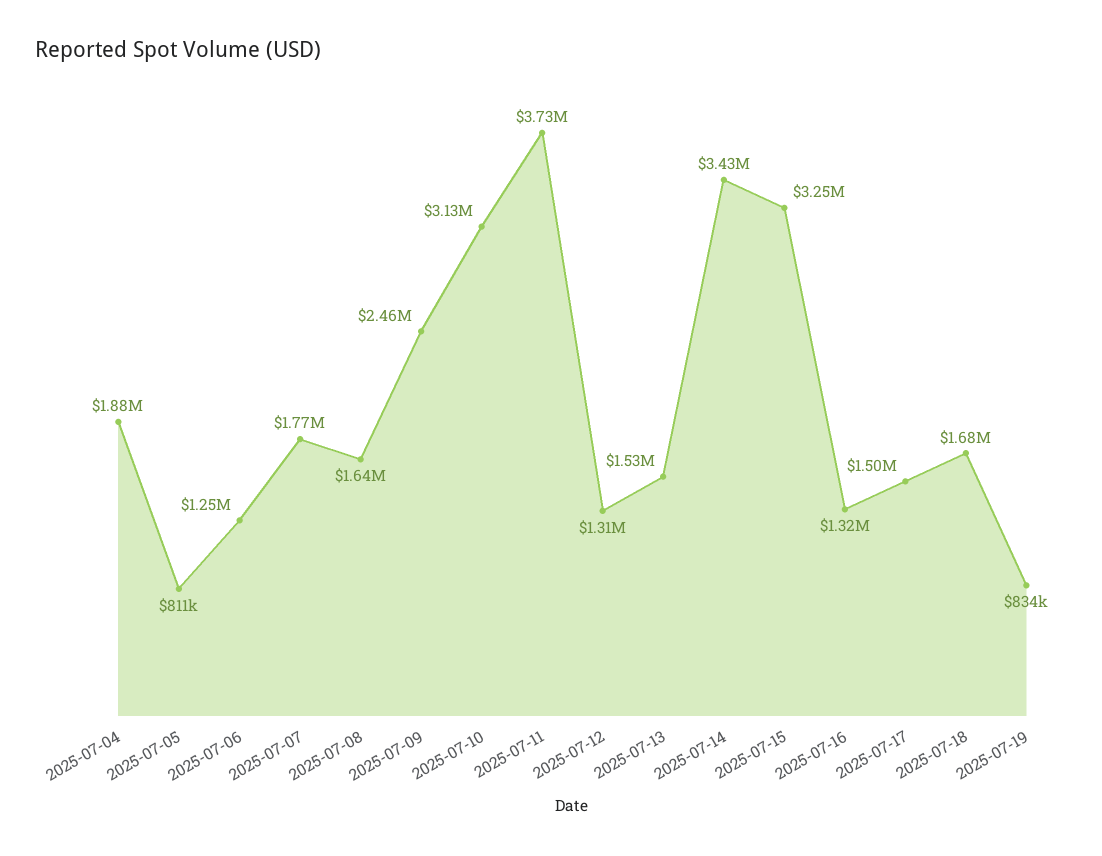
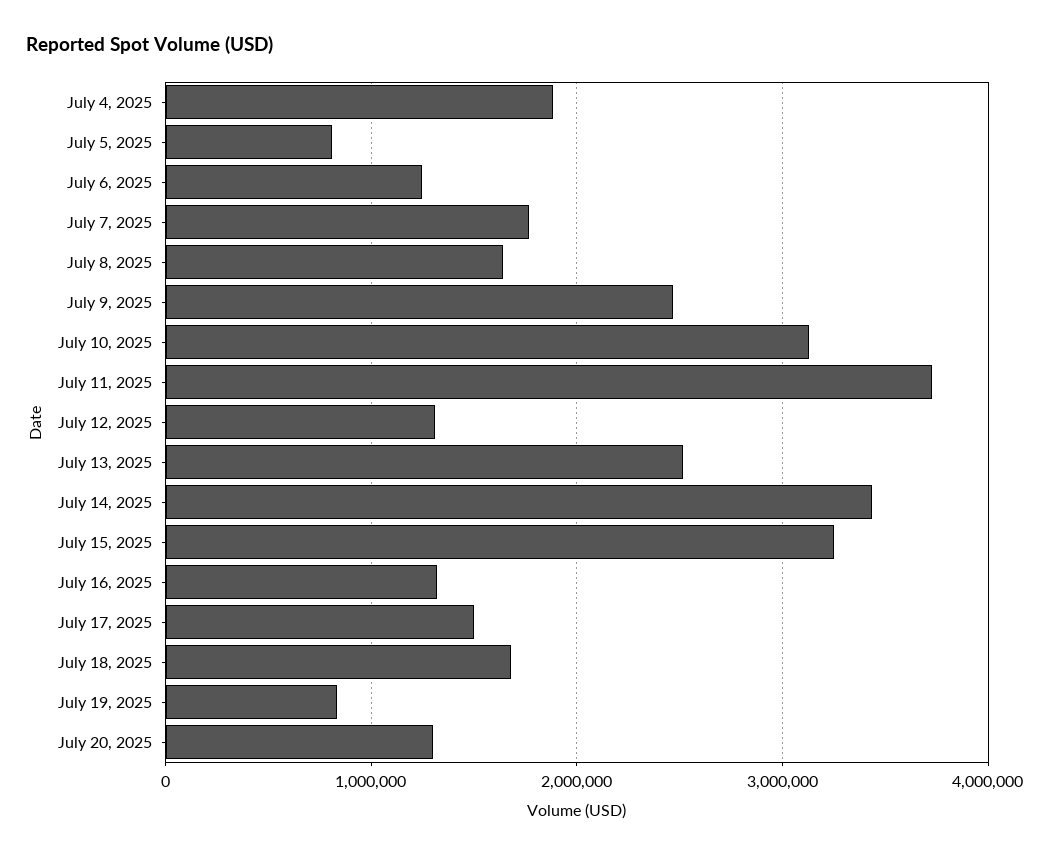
2025-07-13: 1530000 -> 2500000
July 20, 2025: none -> 1300000

